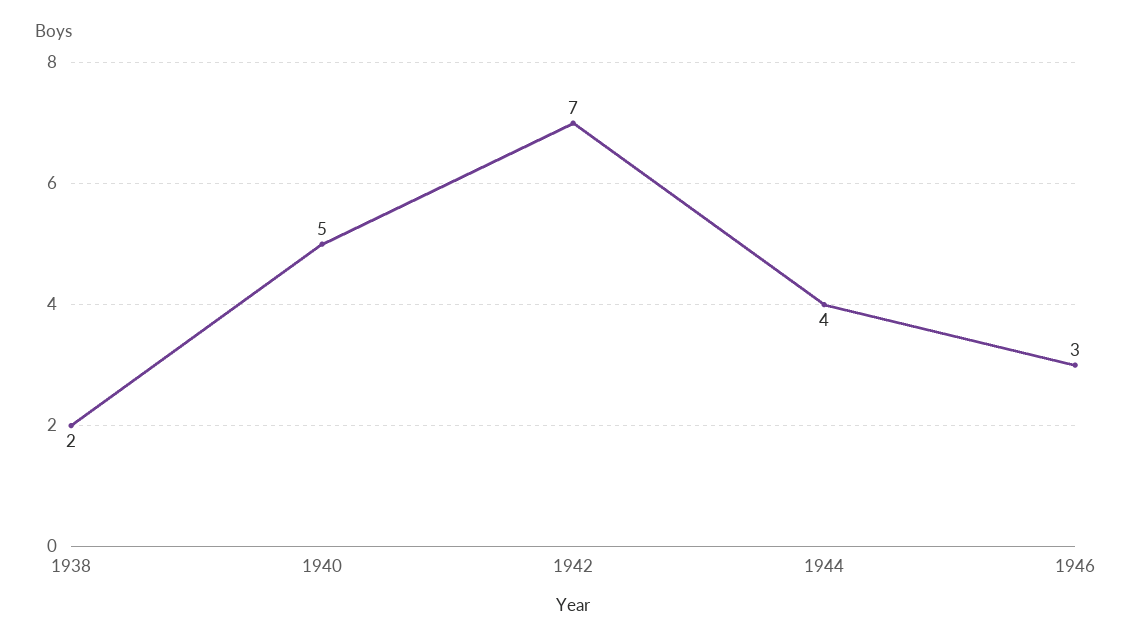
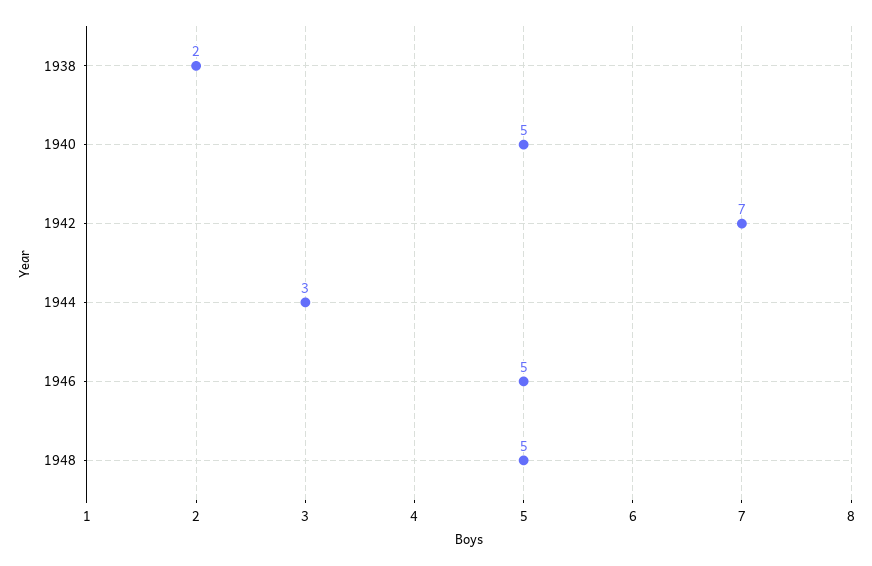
1944: 4 -> 3
1946: 3 -> 5
1948: none -> 5

